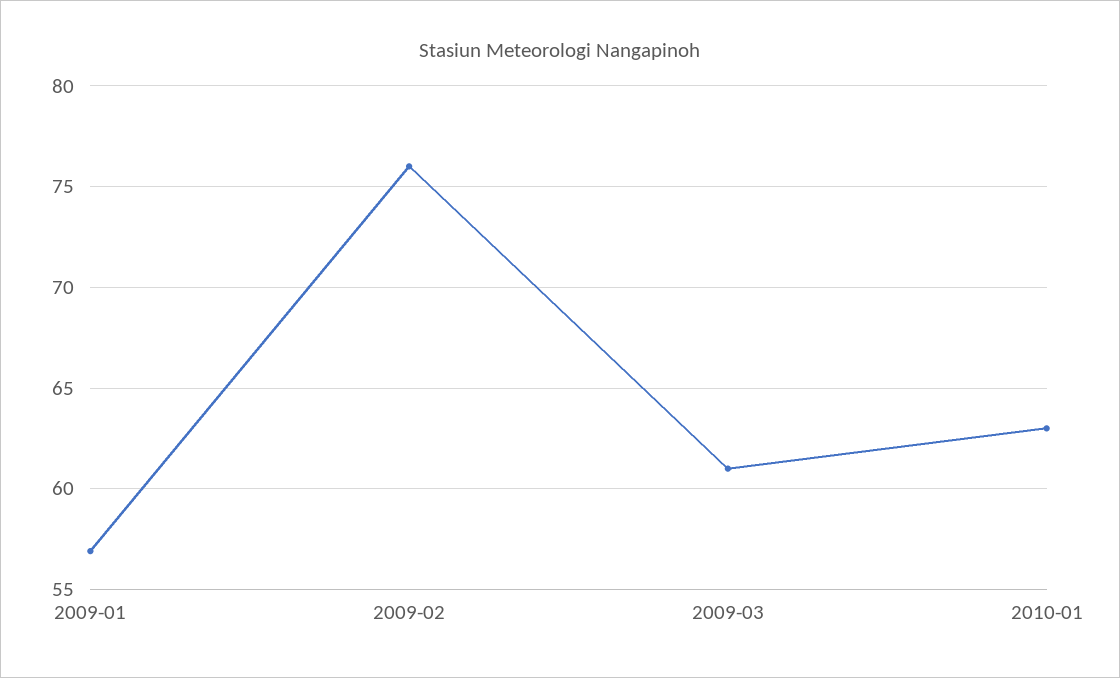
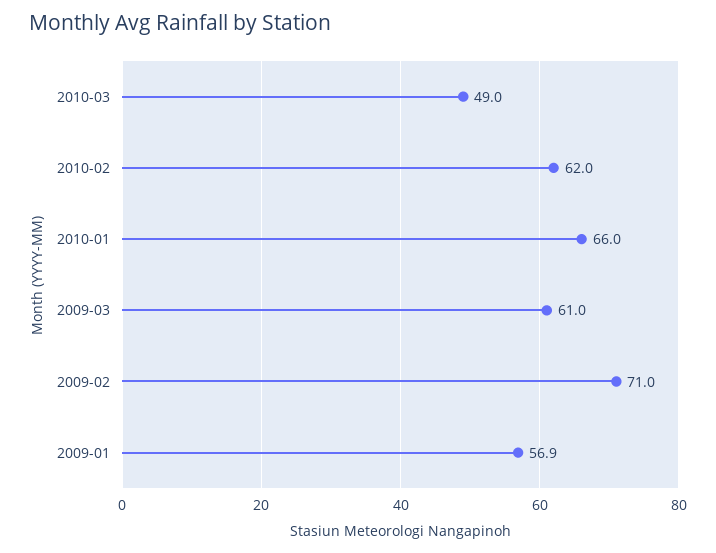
2009-02: 76 -> 71
2010-01: 63 -> 66
2010-03: none -> 49
2010-02: none -> 62

